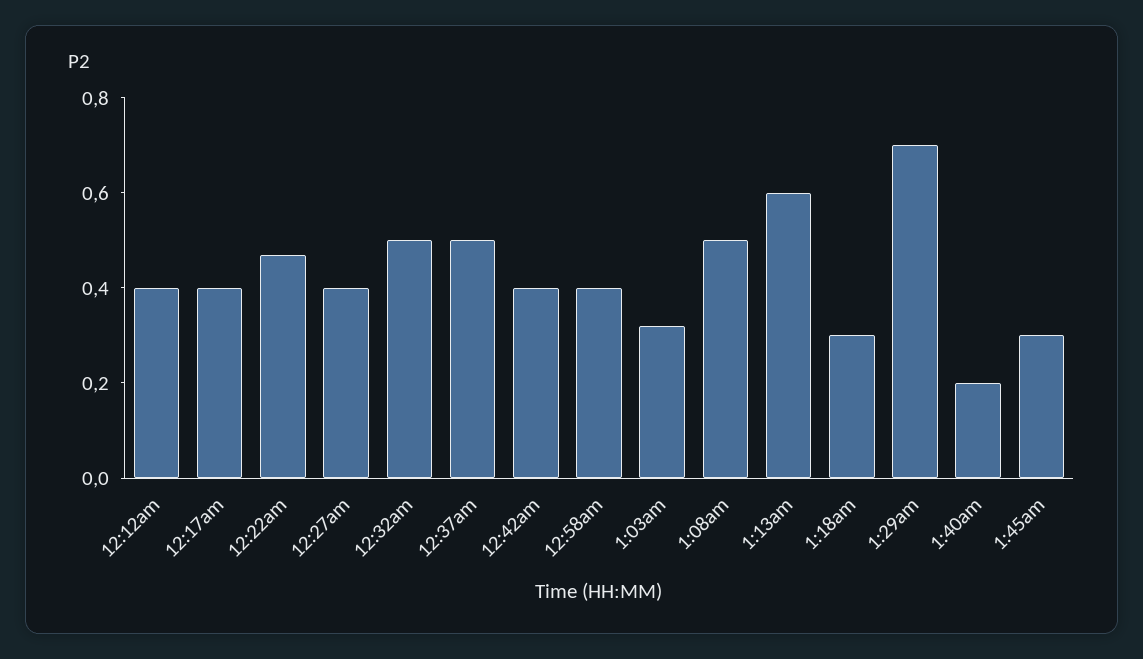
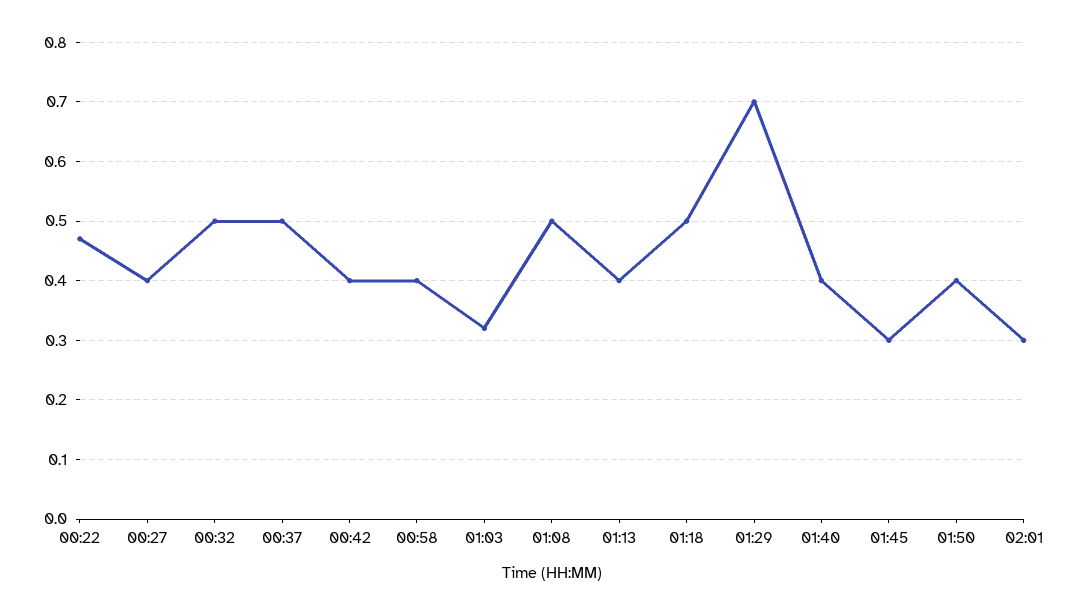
12:12am: 0.4 -> none
12:17am: 0.4 -> none
1:13am: 0.6 -> 0.4
1:18am: 0.3 -> 0.5
1:40am: 0.2 -> 0.4
01:50: none -> 0.4
02:01: none -> 0.3

